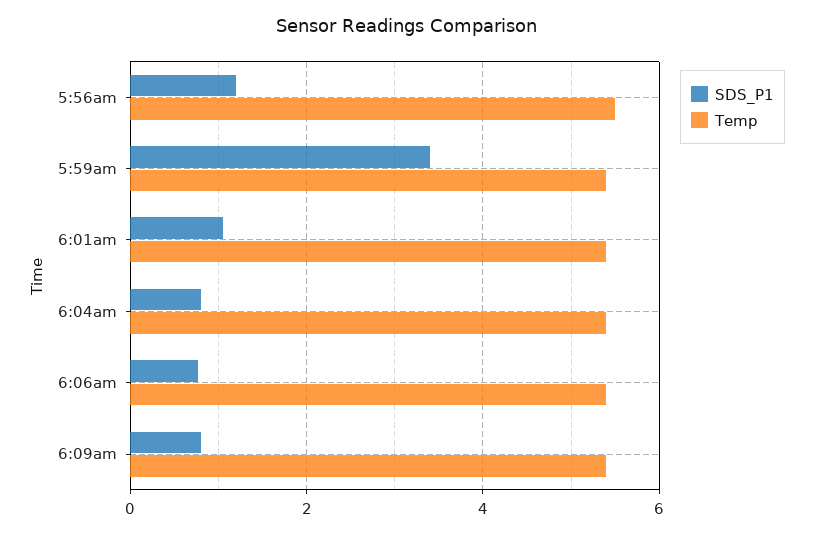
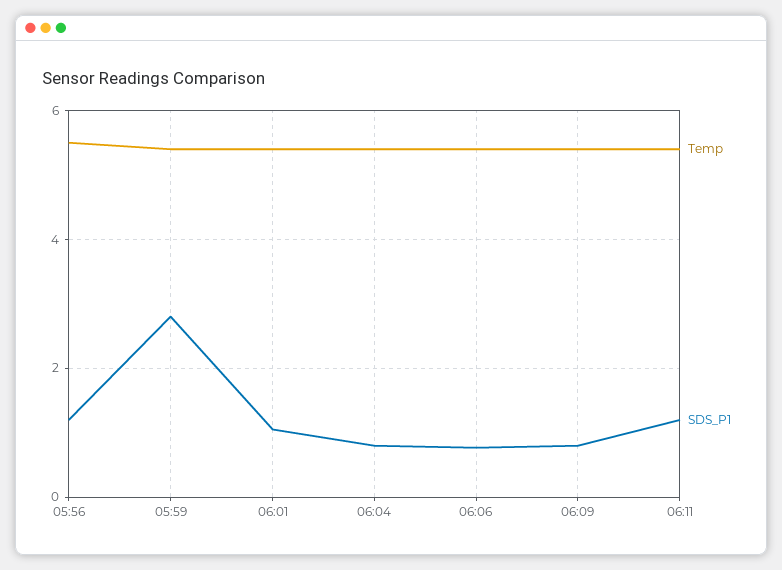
SDS_P1, 5:59am: 3.4 -> 2.8
Temp, 06:11: none -> 5.4
SDS_P1, 06:11: none -> 1.2

